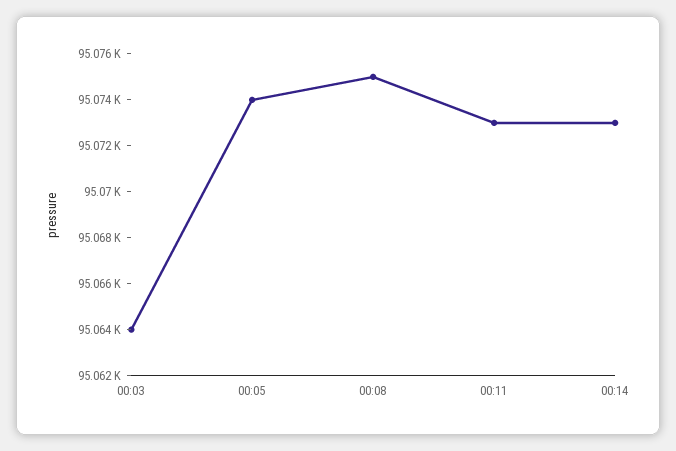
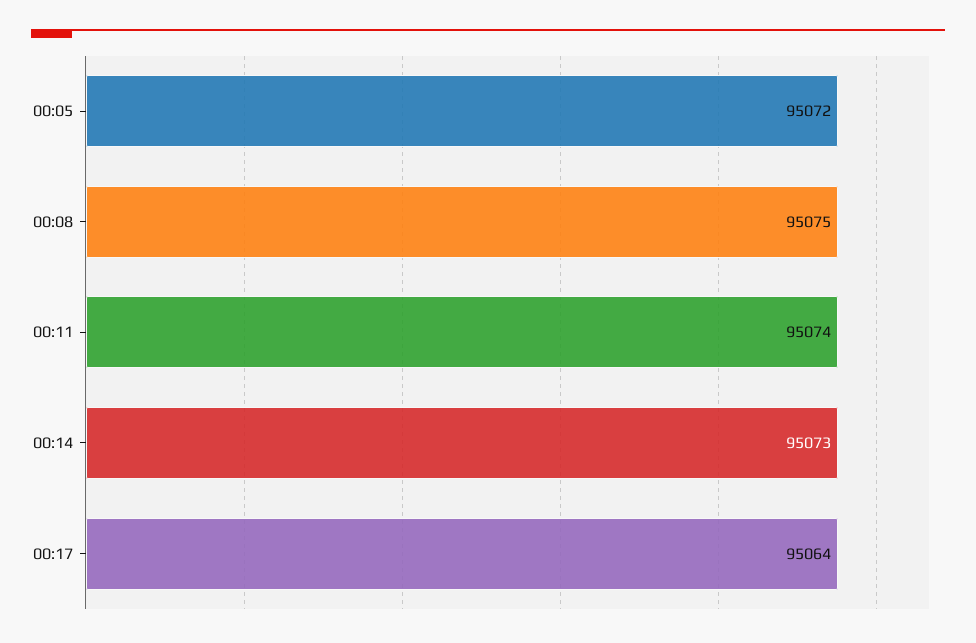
00:03: 95064 -> none
00:05: 95074 -> 95072
00:11: 95073 -> 95074
00:17: none -> 95064

